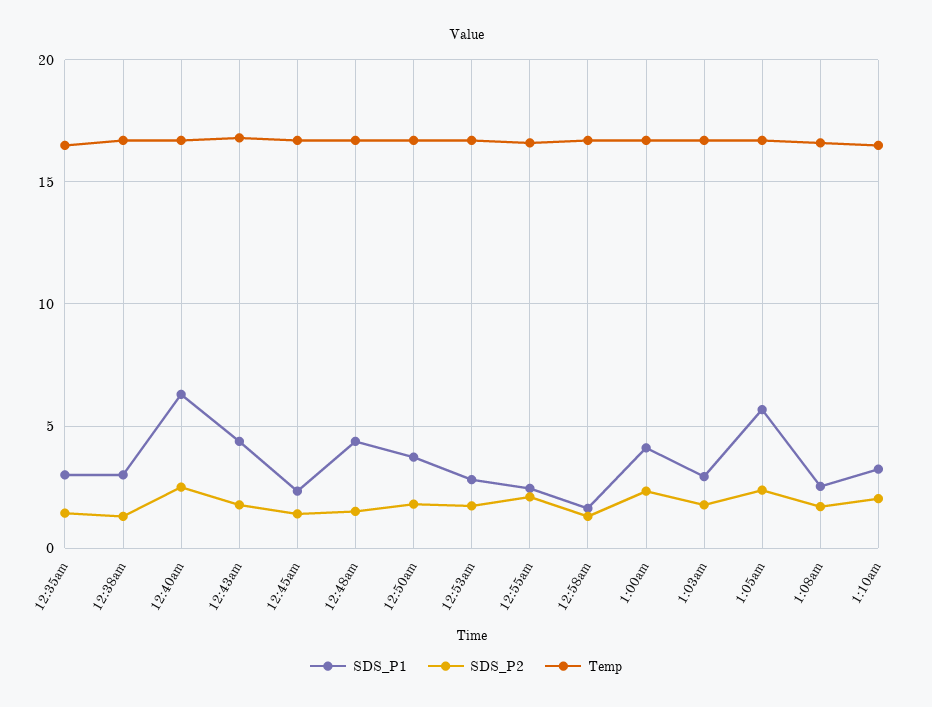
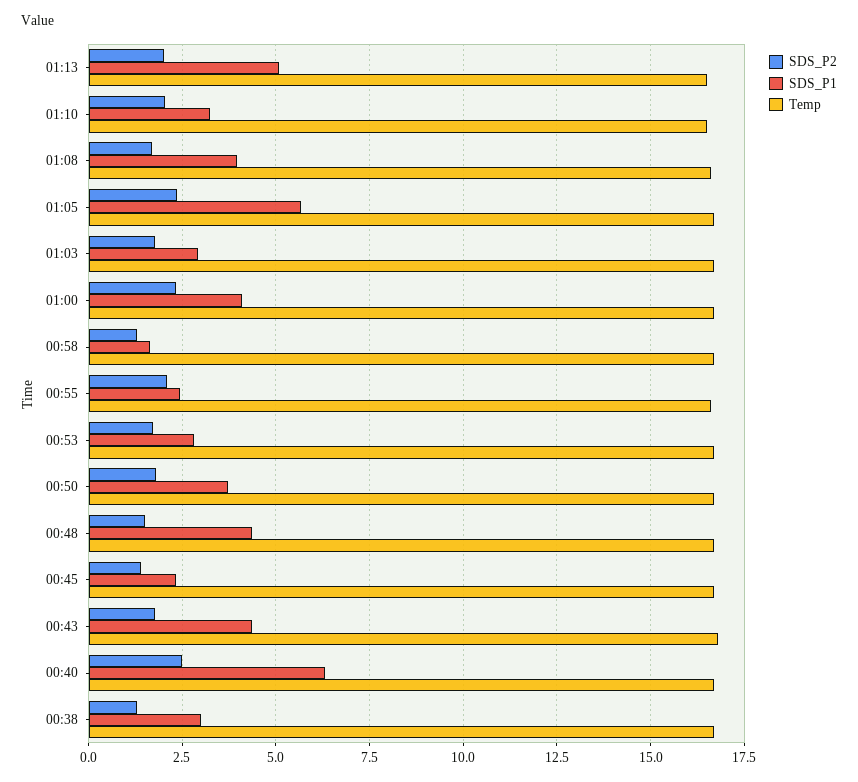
SDS_P1, 12:35am: 3 -> none
SDS_P2, 12:35am: 1.5 -> none
Temp, 12:35am: 16.5 -> none
SDS_P1, 1:08am: 2.5 -> 4
SDS_P2, 01:13: none -> 2
SDS_P1, 01:13: none -> 5
Temp, 01:13: none -> 16.5

